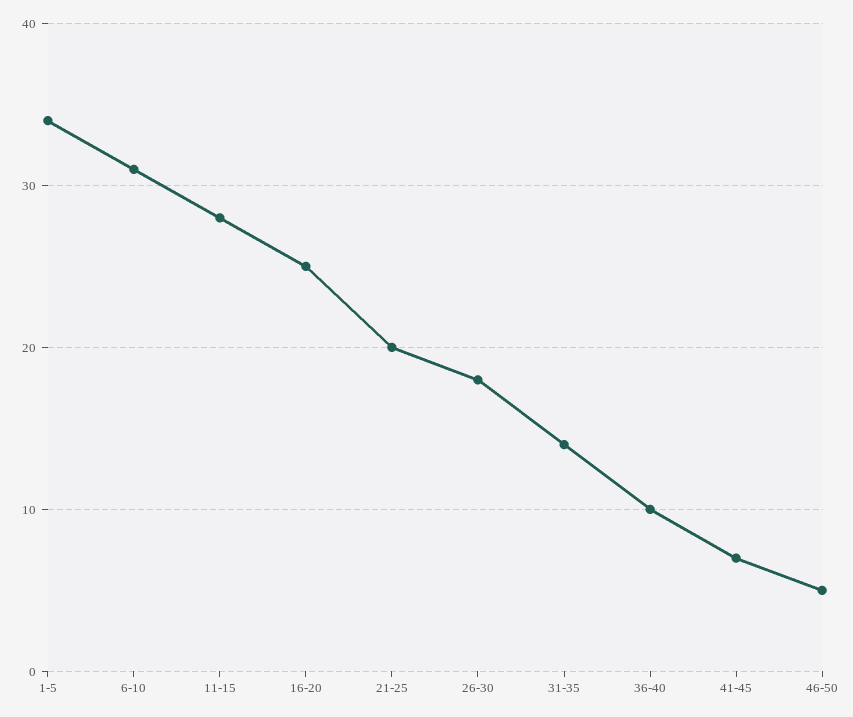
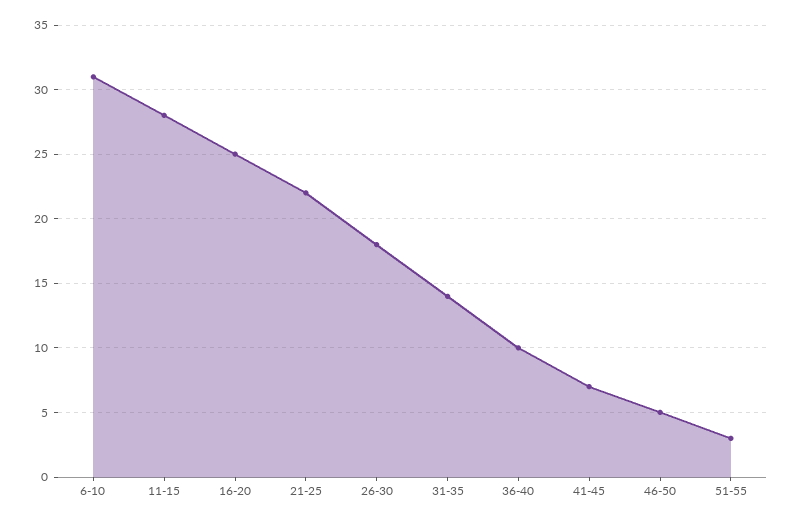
1-5: 34 -> none
21-25: 20 -> 22
51-55: none -> 3

